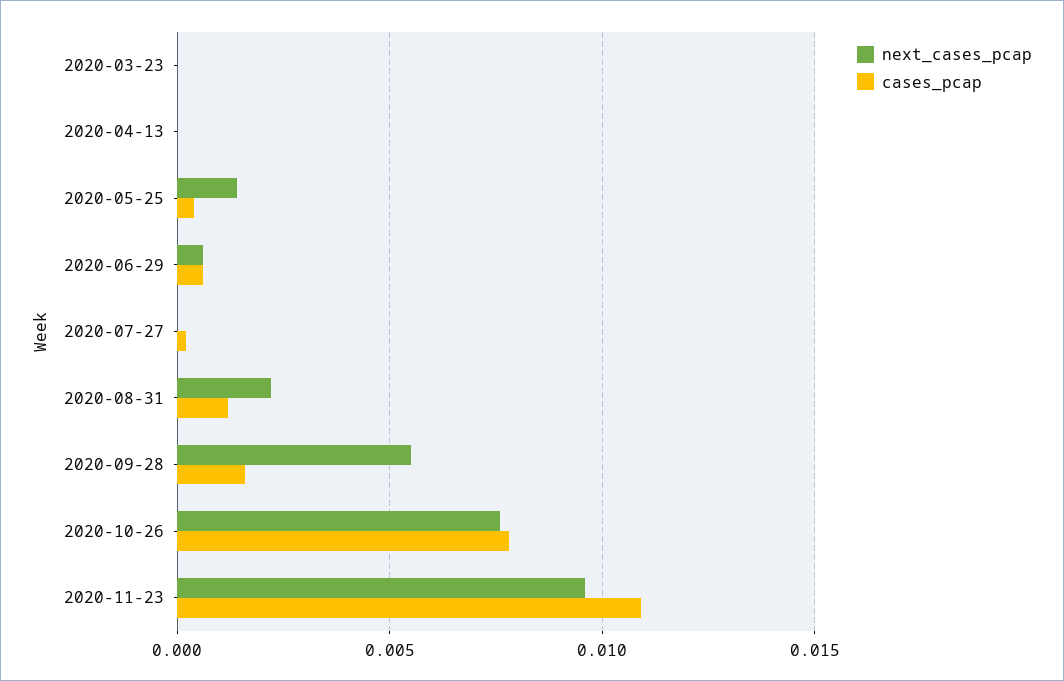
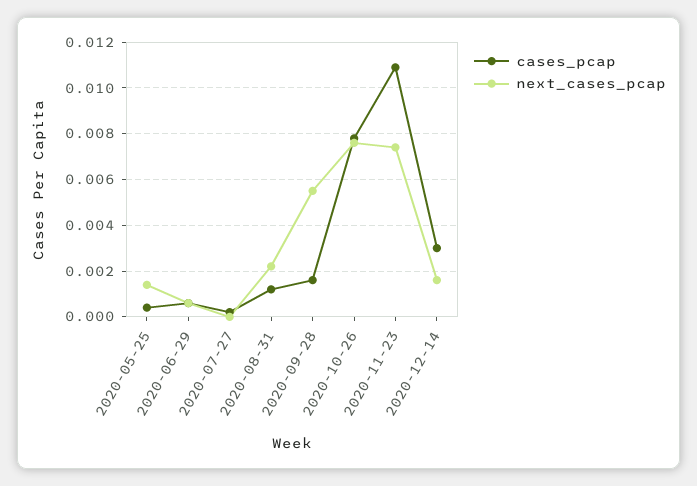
next_cases_pcap, 2020-03-23: 0 -> none
cases_pcap, 2020-03-23: 0 -> none
next_cases_pcap, 2020-04-13: 0 -> none
cases_pcap, 2020-04-13: 0 -> none
next_cases_pcap, 2020-11-23: 0.0095 -> 0.0075
cases_pcap, 2020-12-14: none -> 0.003
next_cases_pcap, 2020-12-14: none -> 0.0015

